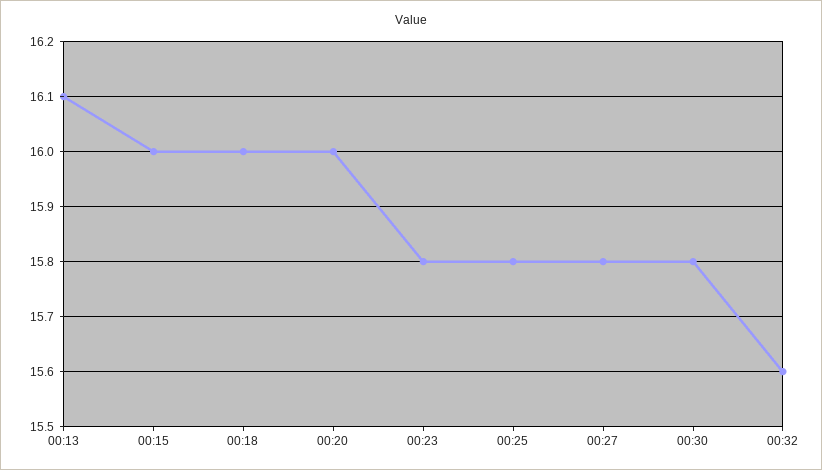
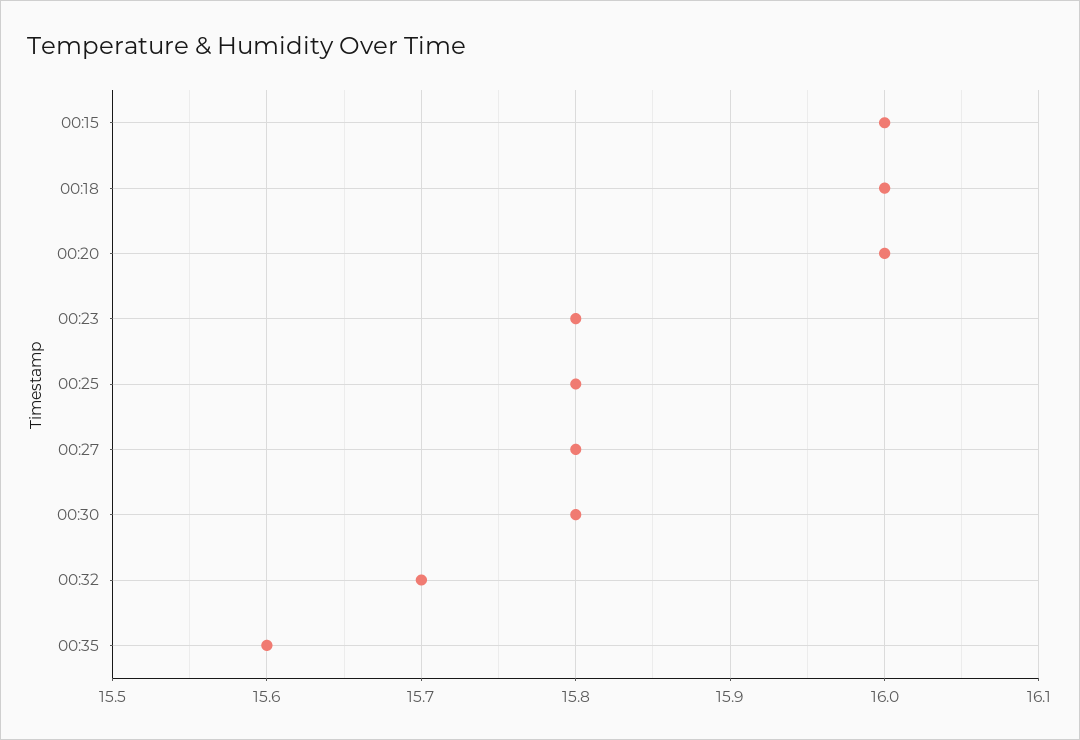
00:13: 16.1 -> none
00:32: 15.6 -> 15.7
00:35: none -> 15.6

